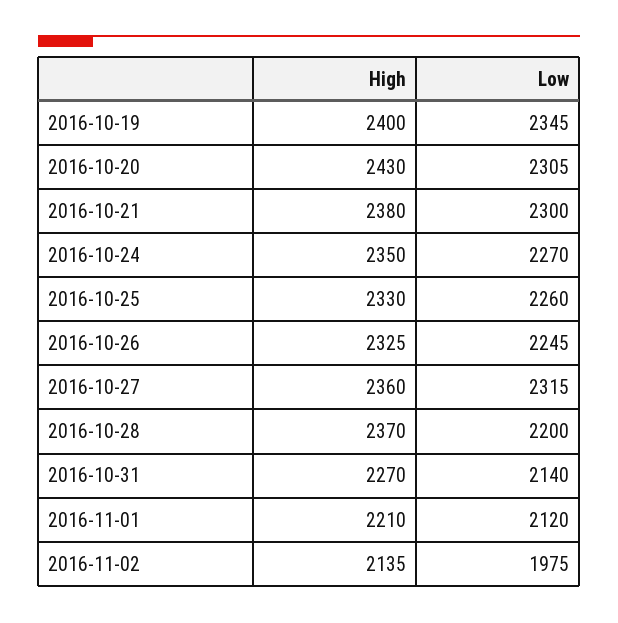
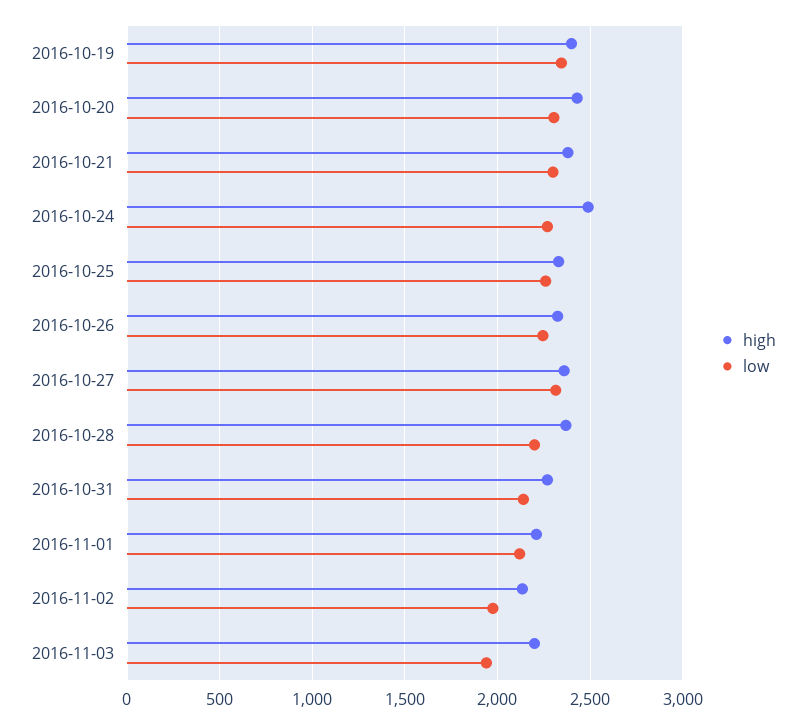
High, 2016-10-24: 2350 -> 2500
High, 2016-11-03: none -> 2200
Low, 2016-11-03: none -> 1950

